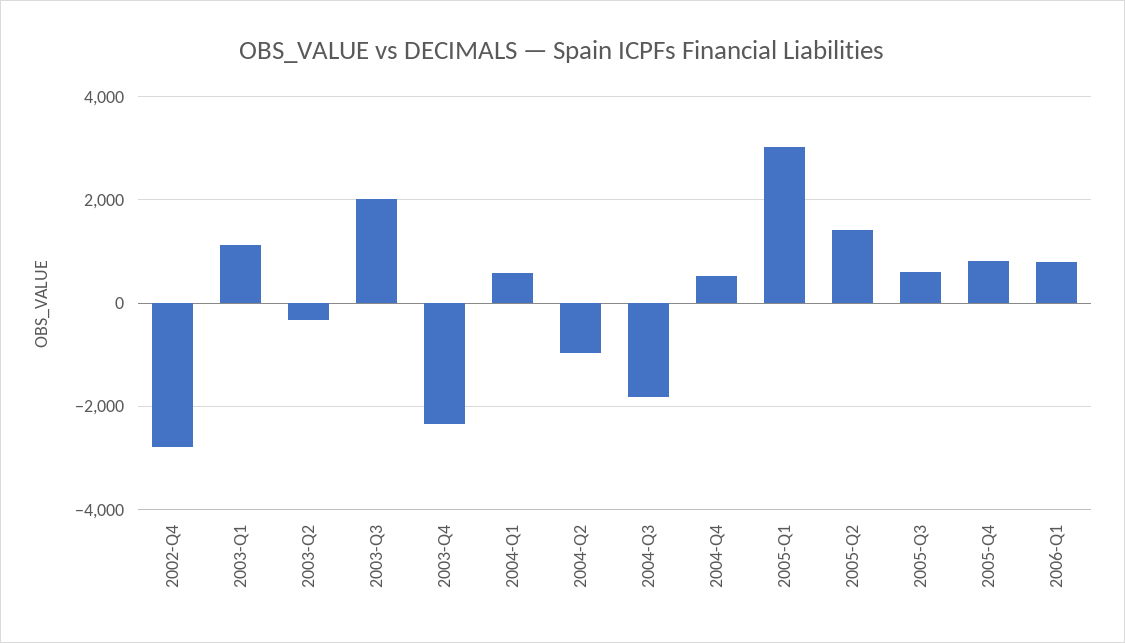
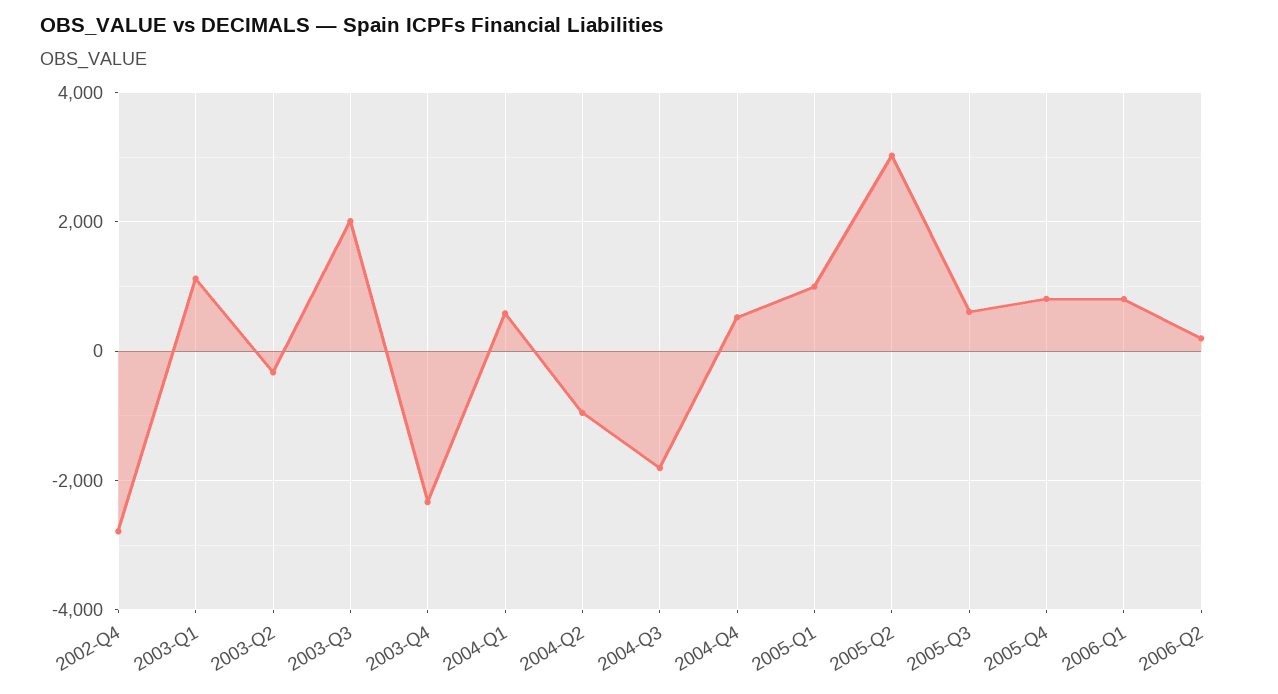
2005-Q1: 3000 -> 1000
2005-Q2: 1400 -> 3000
2006-Q2: none -> 200

